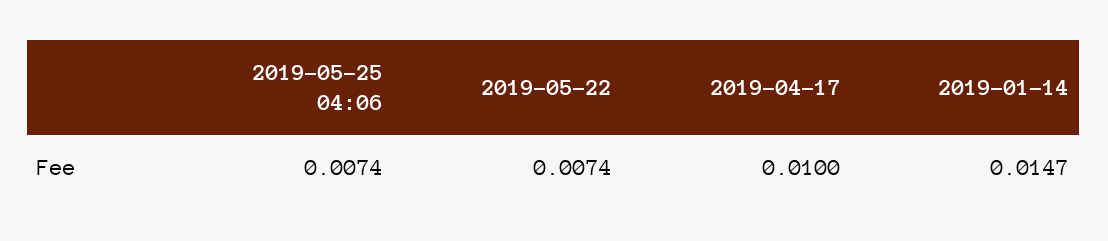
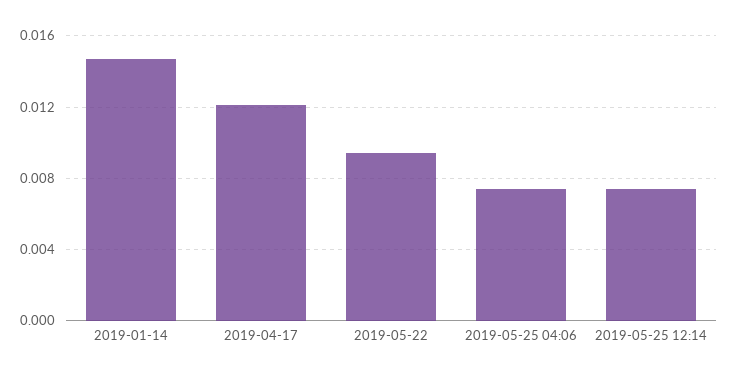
2019-05-22: 0.0074 -> 0.0095
2019-04-17: 0.01 -> 0.012
2019-05-25 12:14: none -> 0.0075

